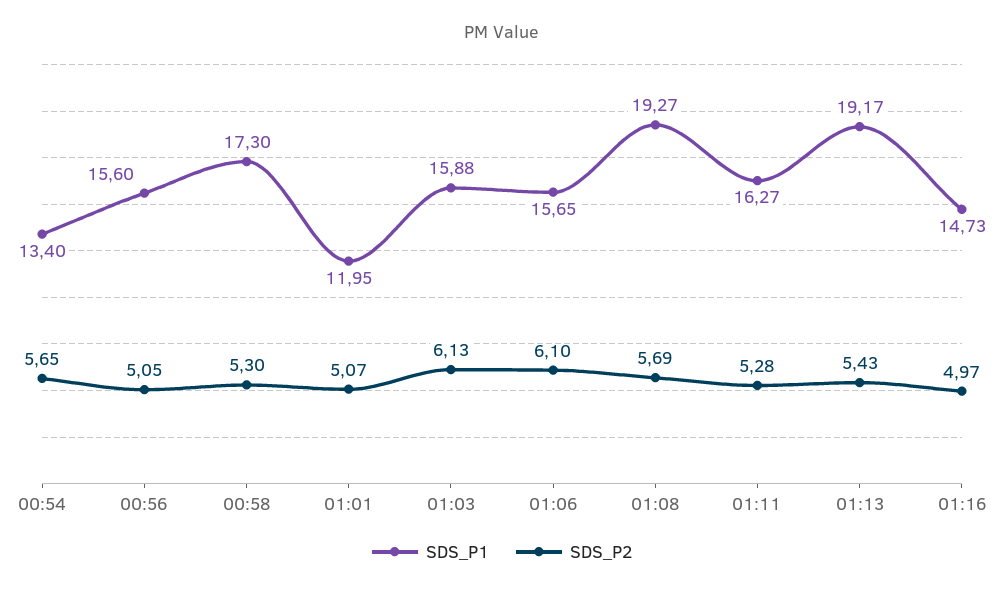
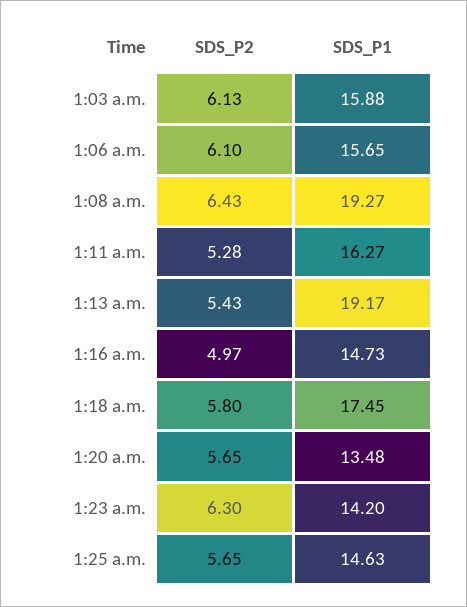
SDS_P1, 00:54: 13.4 -> none
SDS_P2, 00:54: 5.65 -> none
SDS_P1, 00:56: 15.6 -> none
SDS_P2, 00:56: 5.05 -> none
SDS_P1, 00:58: 17.3 -> none
SDS_P2, 00:58: 5.3 -> none
SDS_P1, 01:01: 11.95 -> none
SDS_P2, 01:01: 5.07 -> none
SDS_P2, 01:08: 5.69 -> 6.43
SDS_P2, 1:18 a.m.: none -> 5.8
SDS_P1, 1:18 a.m.: none -> 17.45
SDS_P2, 1:20 a.m.: none -> 5.65
SDS_P1, 1:20 a.m.: none -> 13.48
SDS_P2, 1:23 a.m.: none -> 6.3
SDS_P1, 1:23 a.m.: none -> 14.2
SDS_P2, 1:25 a.m.: none -> 5.65
SDS_P1, 1:25 a.m.: none -> 14.63

